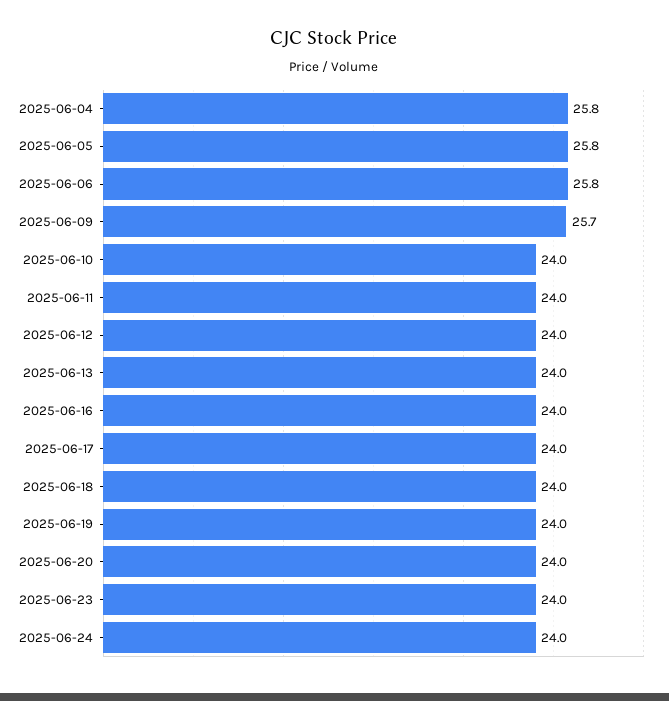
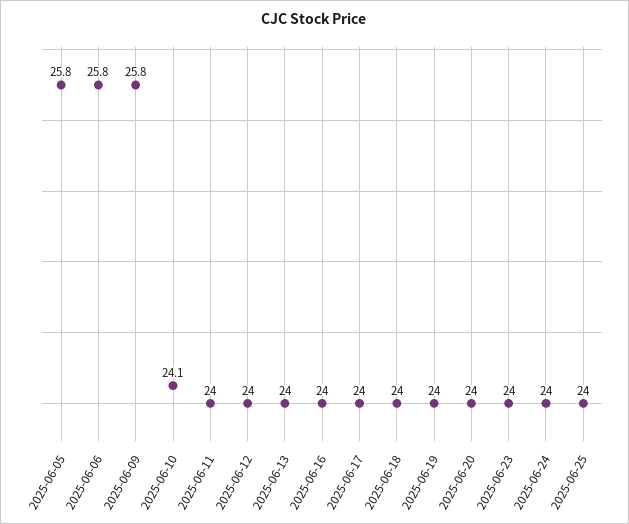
2025-06-04: 25.8 -> none
2025-06-09: 25.7 -> 25.8
2025-06-10: 24 -> 24.1
2025-06-25: none -> 24

